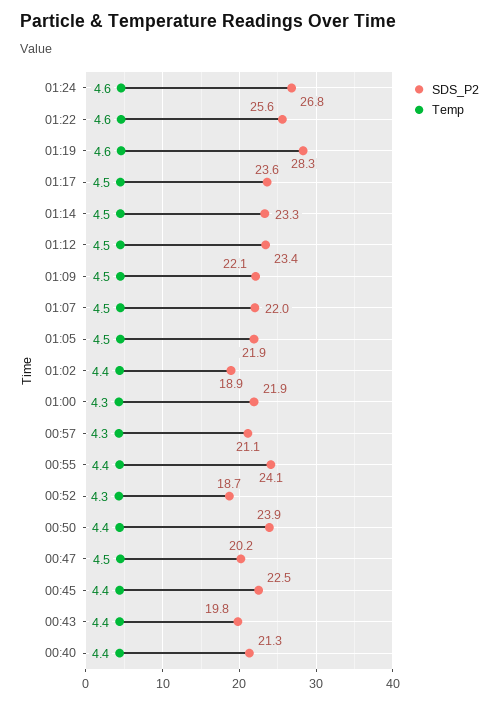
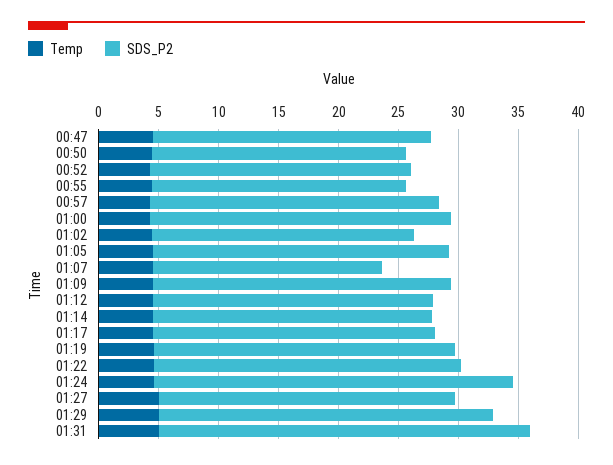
SDS_P2, 01:24: 26.8 -> 30
SDS_P2, 01:19: 28.3 -> 25
SDS_P2, 01:09: 22.1 -> 25
SDS_P2, 01:07: 22 -> 19
SDS_P2, 01:05: 21.9 -> 25
SDS_P2, 01:02: 18.9 -> 22
SDS_P2, 01:00: 21.9 -> 25
SDS_P2, 00:57: 21.1 -> 24
SDS_P2, 00:55: 24.1 -> 21
SDS_P2, 00:52: 18.7 -> 22
SDS_P2, 00:50: 23.9 -> 21
SDS_P2, 00:47: 20.2 -> 23
SDS_P2, 00:45: 22.5 -> none
Temp, 00:45: 4.4 -> none
SDS_P2, 00:43: 19.8 -> none
Temp, 00:43: 4.4 -> none
SDS_P2, 00:40: 21.3 -> none
Temp, 00:40: 4.4 -> none
Temp, 01:27: none -> 5
SDS_P2, 01:27: none -> 25
Temp, 01:29: none -> 5
SDS_P2, 01:29: none -> 28
Temp, 01:31: none -> 5
SDS_P2, 01:31: none -> 31

